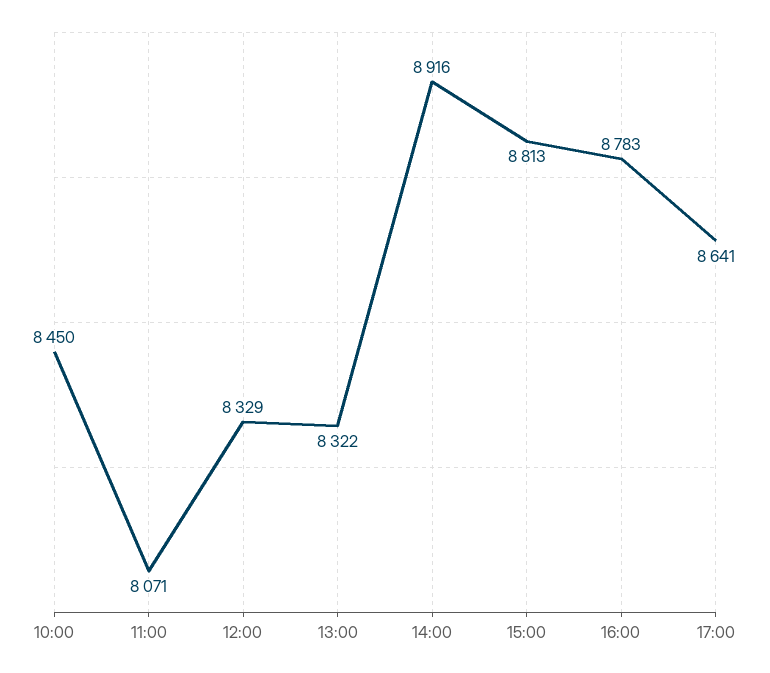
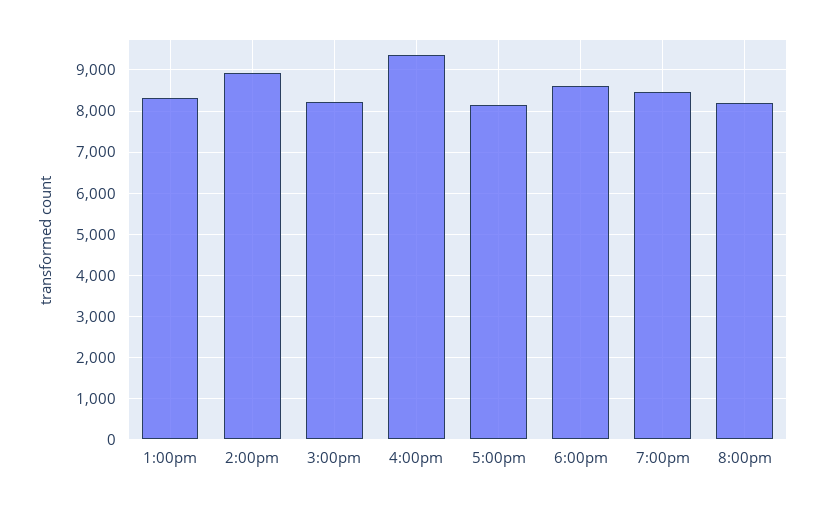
10:00: 8450 -> none
11:00: 8071 -> none
12:00: 8329 -> none
15:00: 8813 -> 8200
16:00: 8783 -> 9400
17:00: 8641 -> 8200
6:00pm: none -> 8600
7:00pm: none -> 8400
8:00pm: none -> 8200

